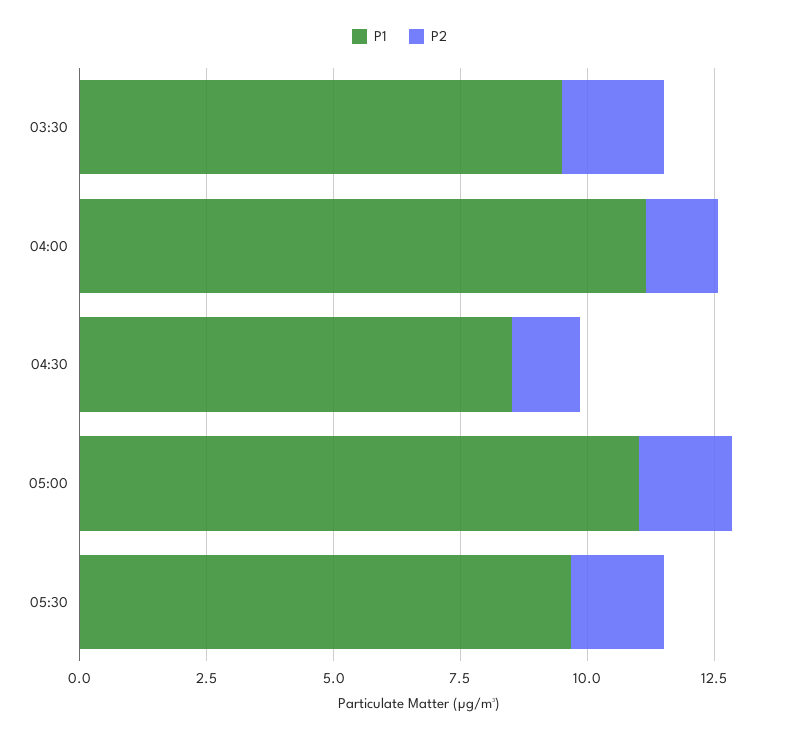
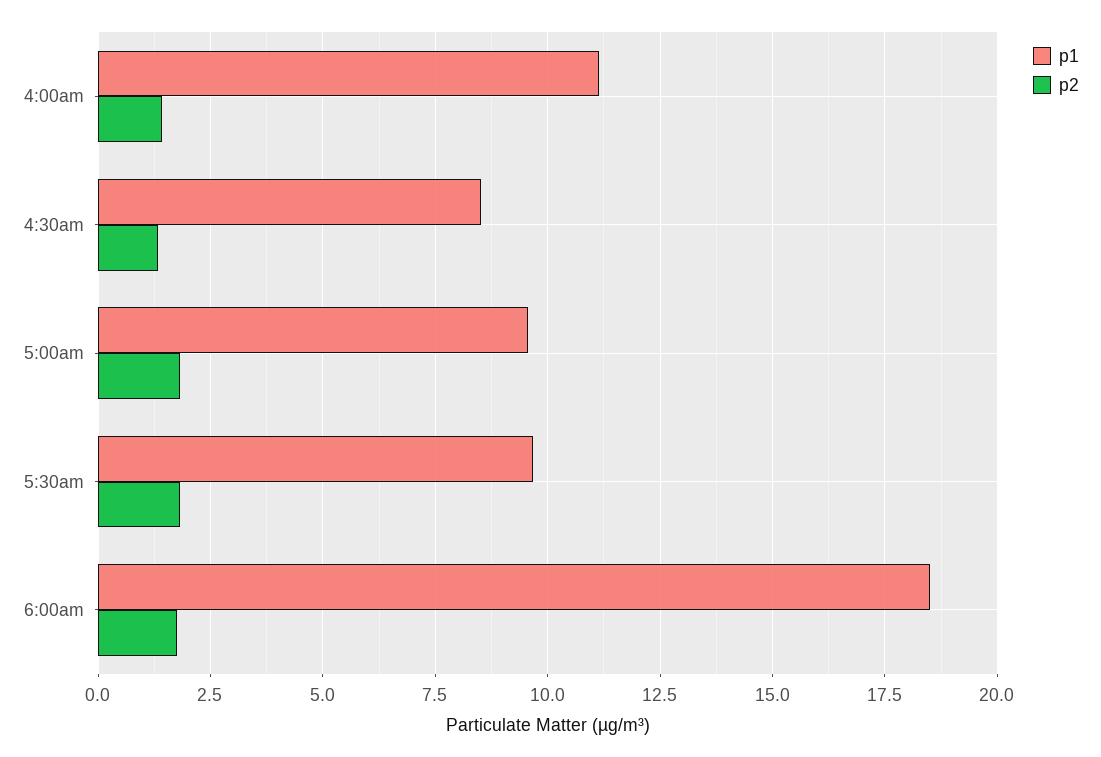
P1, 03:30: 9.5 -> none
P2, 03:30: 2 -> none
P1, 05:00: 11 -> 9.5
P1, 6:00am: none -> 18.5
P2, 6:00am: none -> 1.75

